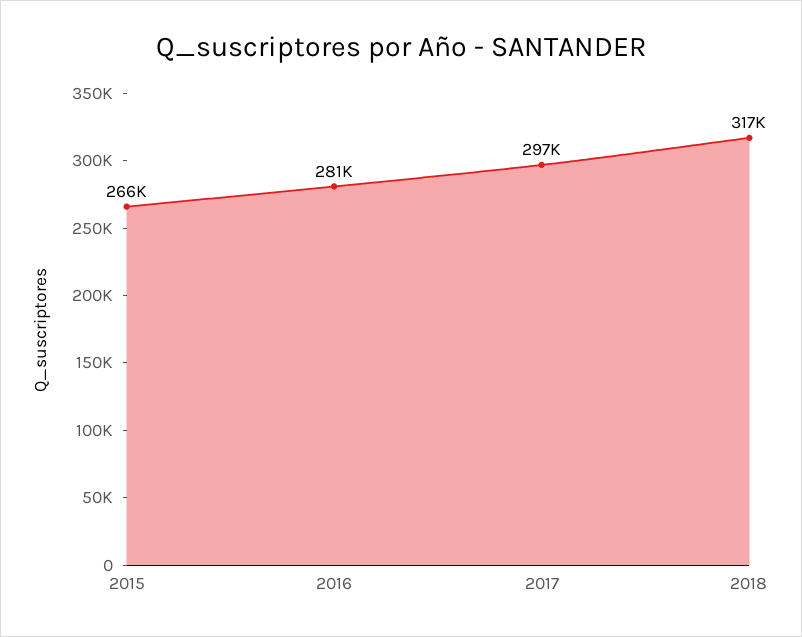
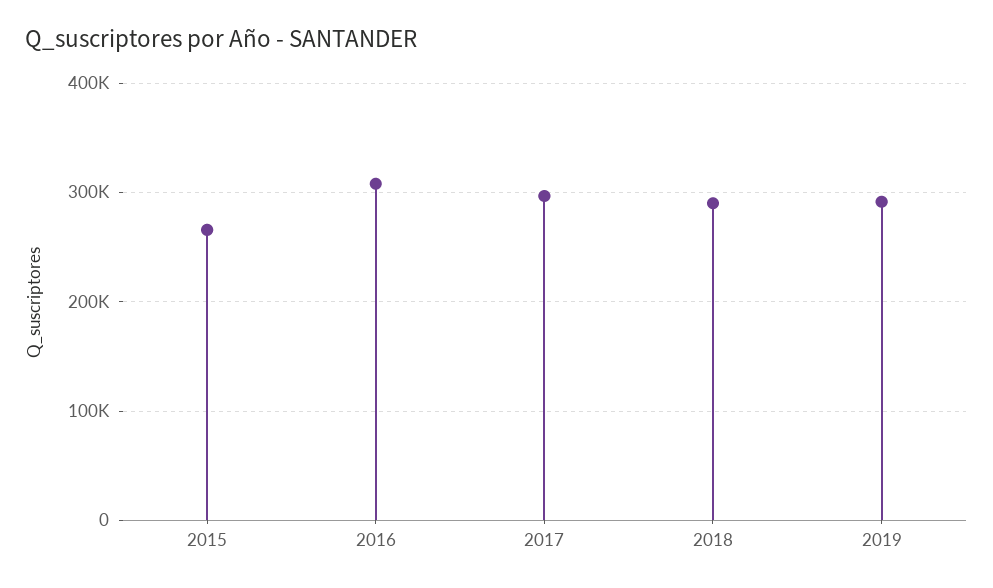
2016: 281000 -> 310000
2018: 317000 -> 290000
2019: none -> 290000

